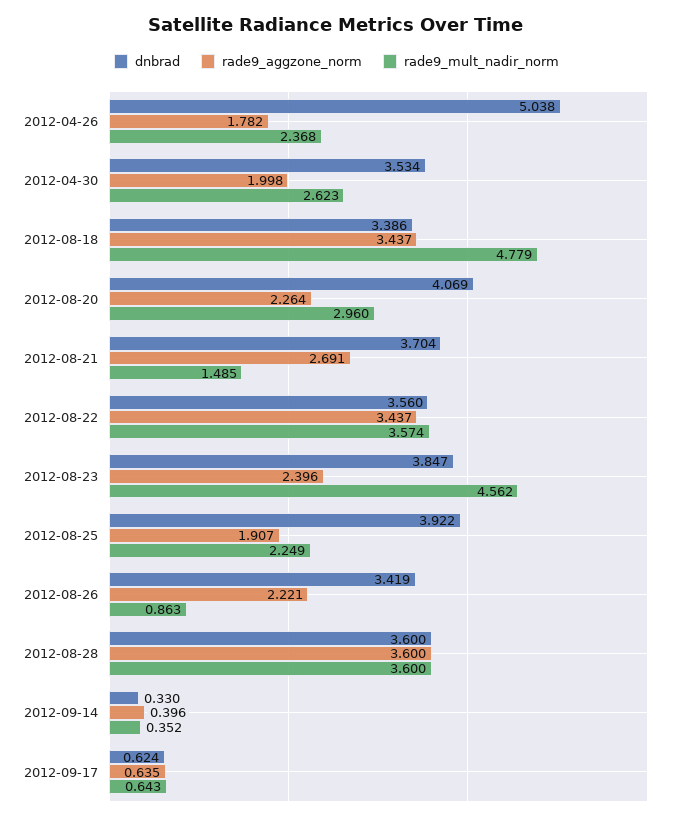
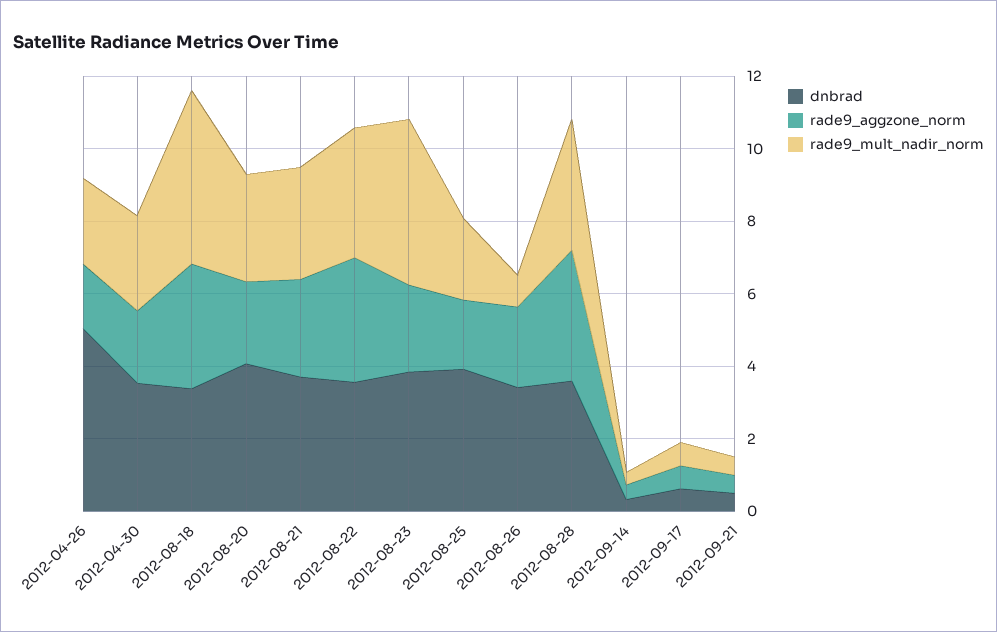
rade9_mult_nadir_norm, 2012-08-21: 1.485 -> 3
dnbrad, 2012-09-21: none -> 0.5
rade9_aggzone_norm, 2012-09-21: none -> 0.5
rade9_mult_nadir_norm, 2012-09-21: none -> 0.5

